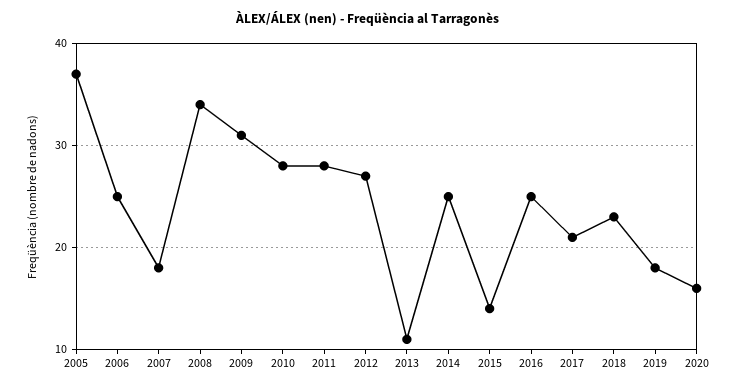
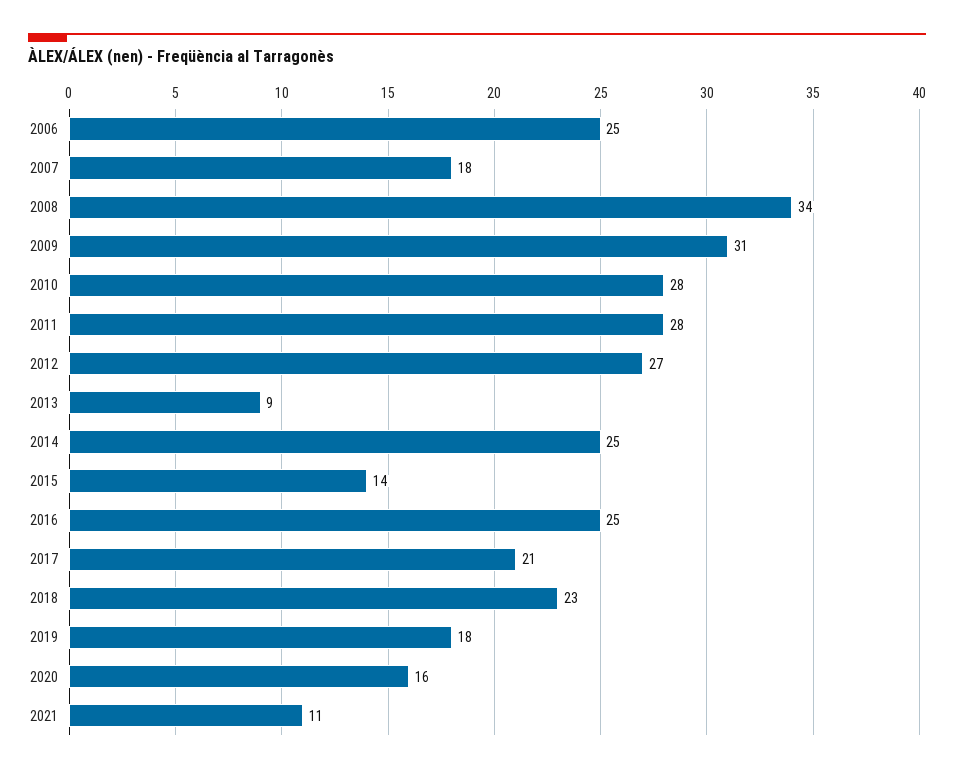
2005: 37 -> none
2013: 11 -> 9
2021: none -> 11

